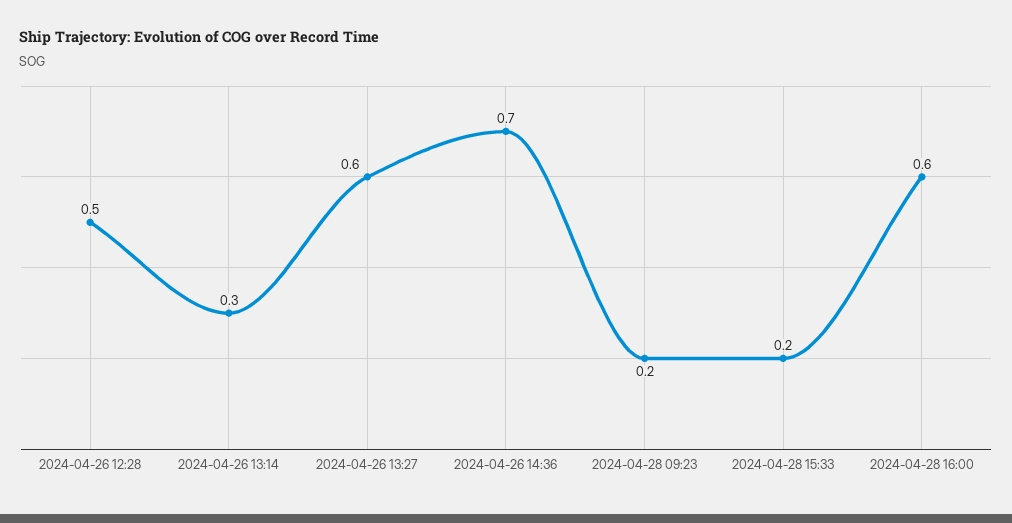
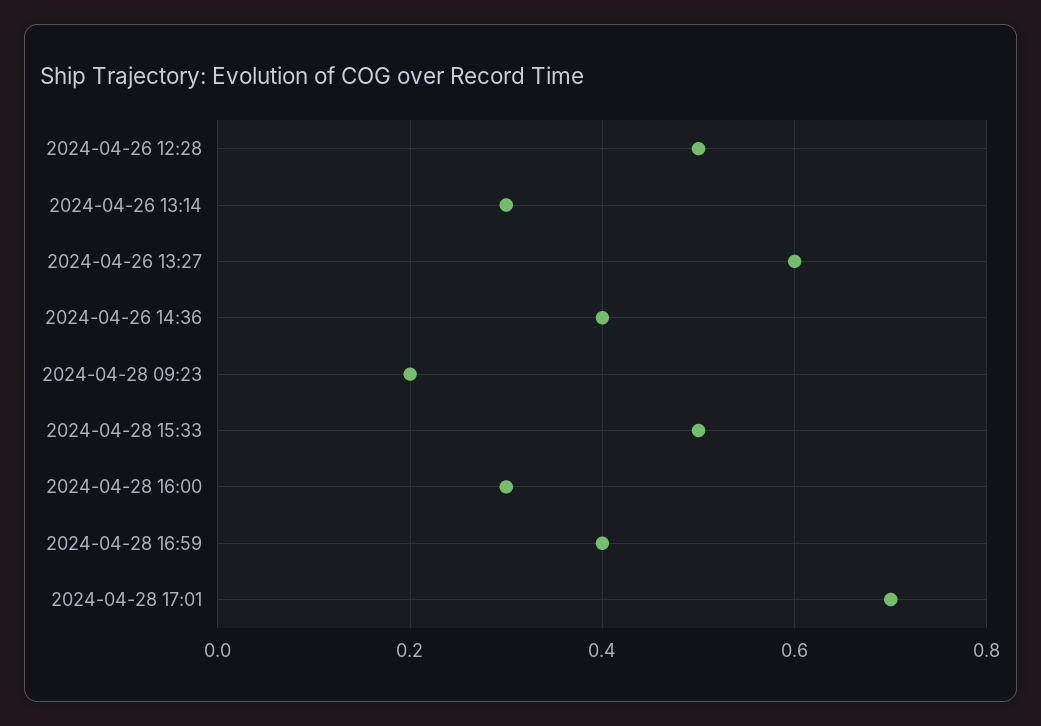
2024-04-26 14:36: 0.7 -> 0.4
2024-04-28 15:33: 0.2 -> 0.5
2024-04-28 16:00: 0.6 -> 0.3
2024-04-28 16:59: none -> 0.4
2024-04-28 17:01: none -> 0.7

